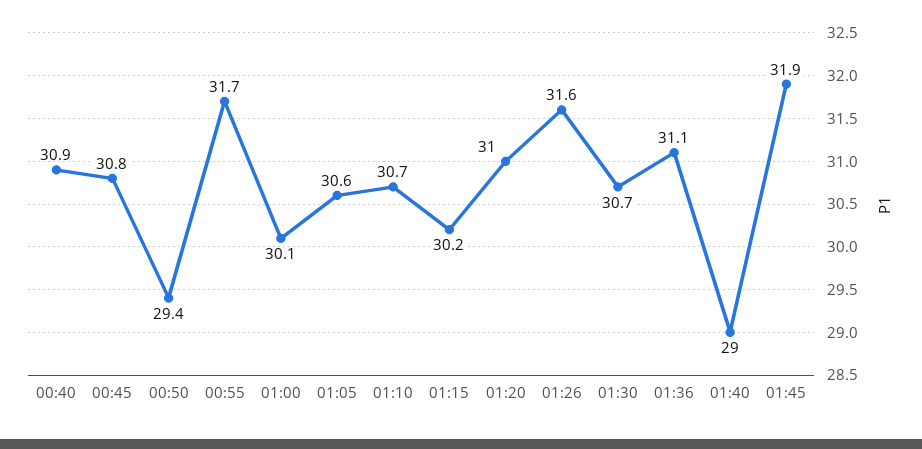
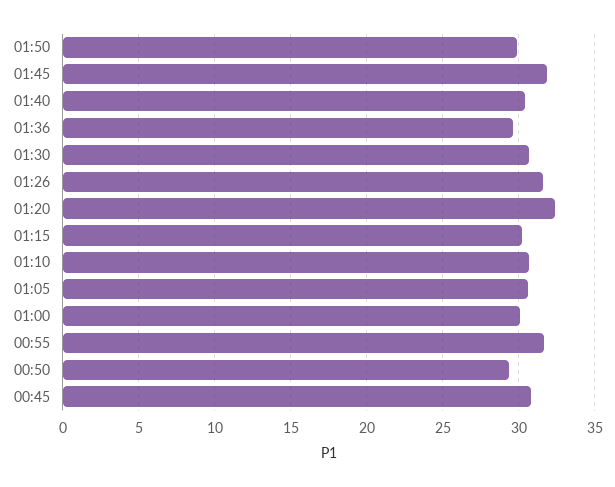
00:40: 30.9 -> none
01:20: 31 -> 32.5
01:36: 31.1 -> 29.5
01:40: 29 -> 30.5
01:50: none -> 30

